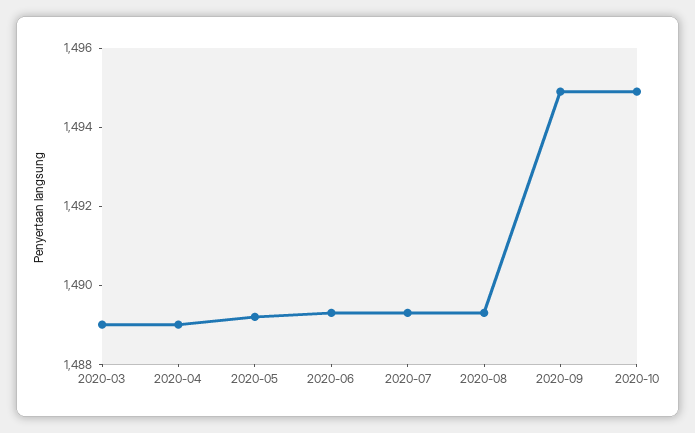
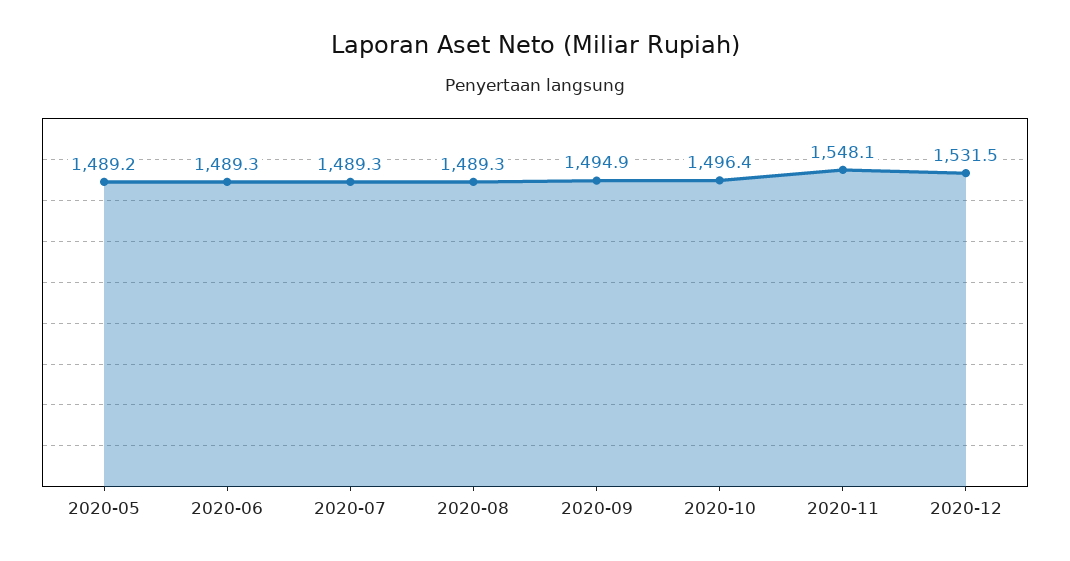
2020-03: 1489 -> none
2020-04: 1489 -> none
2020-10: 1495 -> 1496.4
2020-11: none -> 1548.1
2020-12: none -> 1531.5

